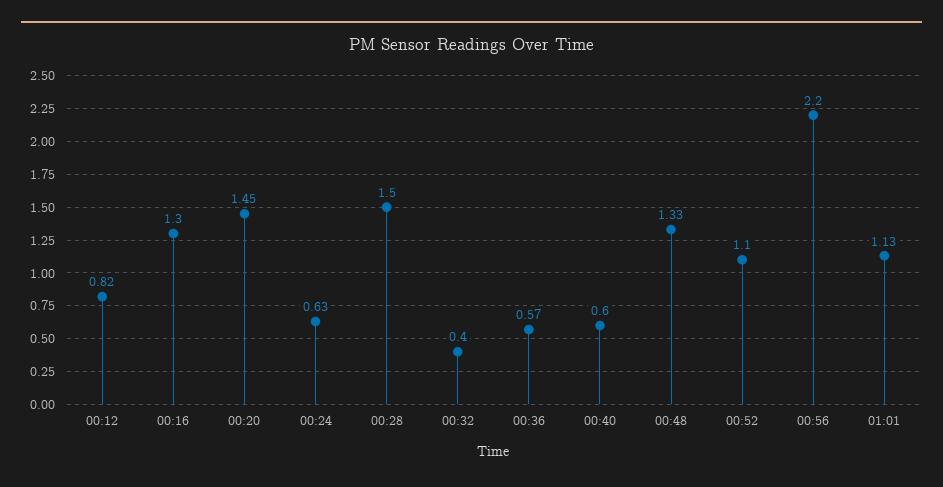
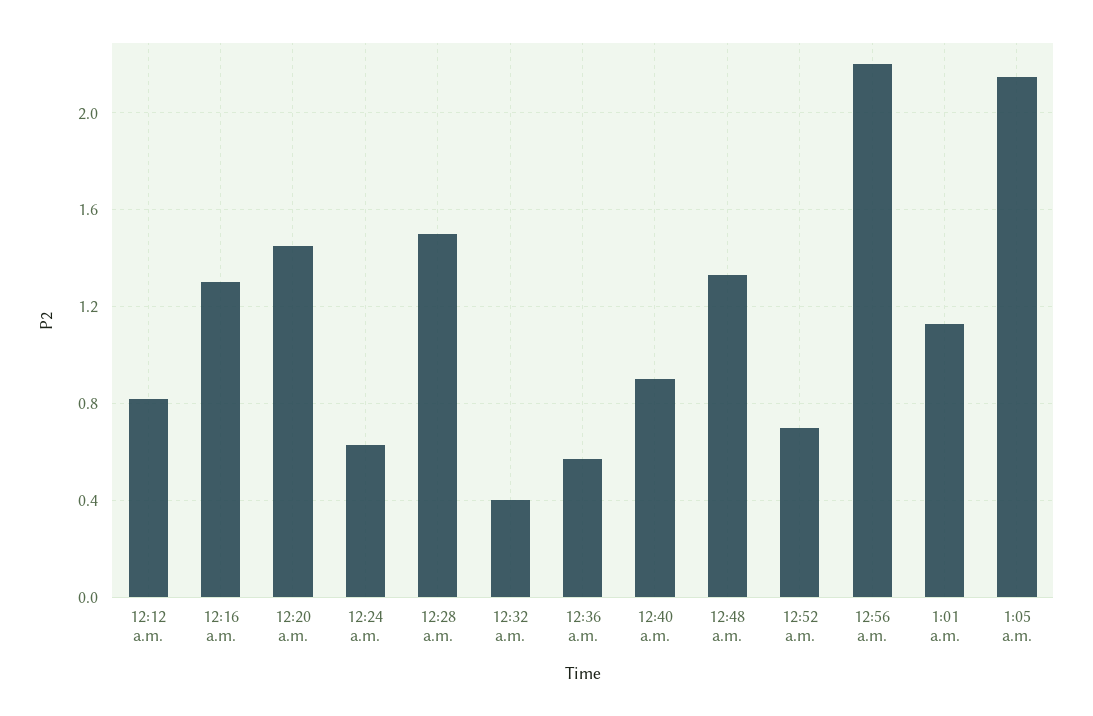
00:40: 0.6 -> 0.9
00:52: 1.1 -> 0.7
1:05 a.m.: none -> 2.15

